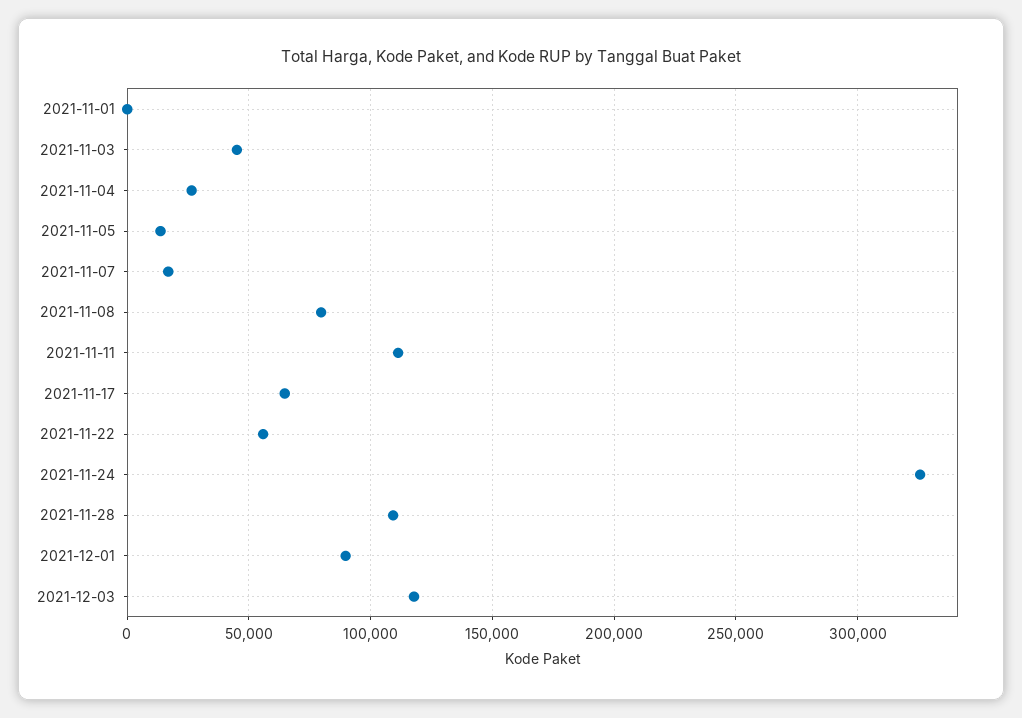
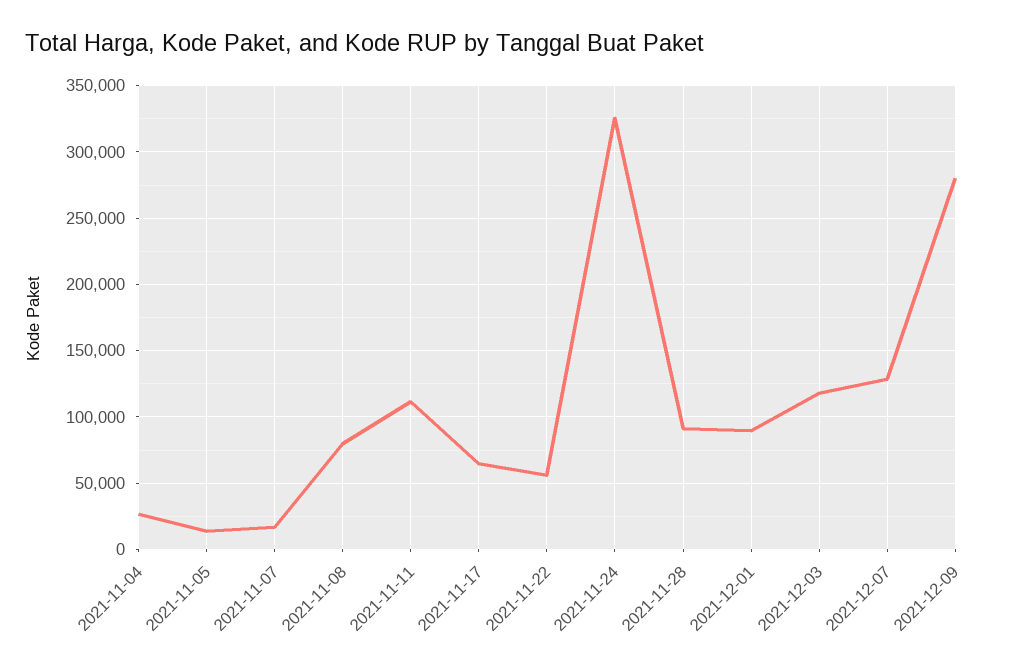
2021-11-01: 0 -> none
2021-11-03: 45000 -> none
2021-11-28: 110000 -> 90000
2021-12-07: none -> 130000
2021-12-09: none -> 280000

